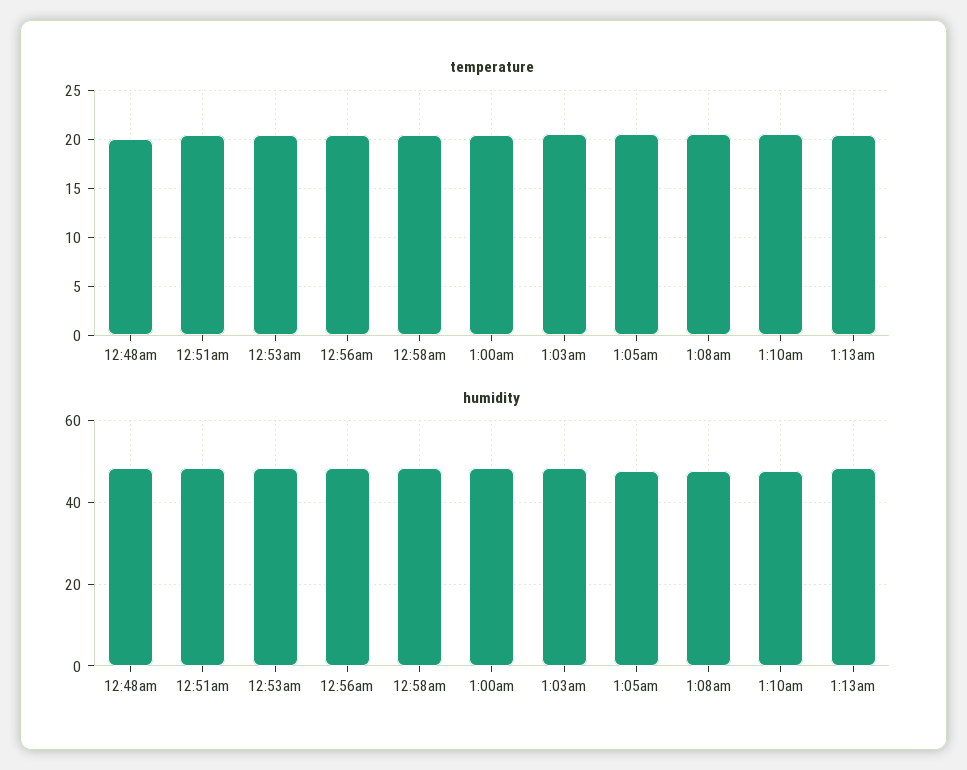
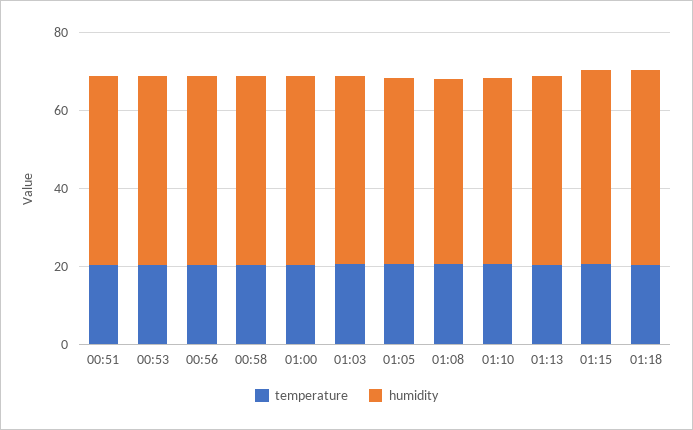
temperature, 12:48am: 20 -> none
humidity, 12:48am: 48 -> none
temperature, 01:15: none -> 20
humidity, 01:15: none -> 50
temperature, 01:18: none -> 20
humidity, 01:18: none -> 50

